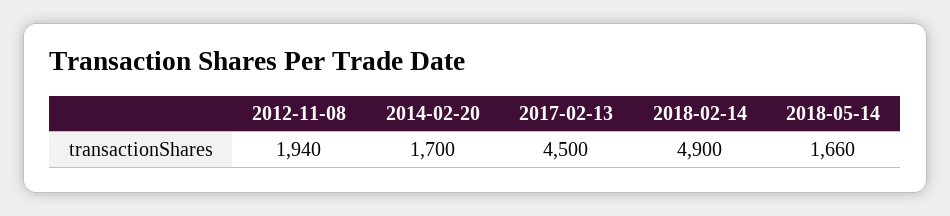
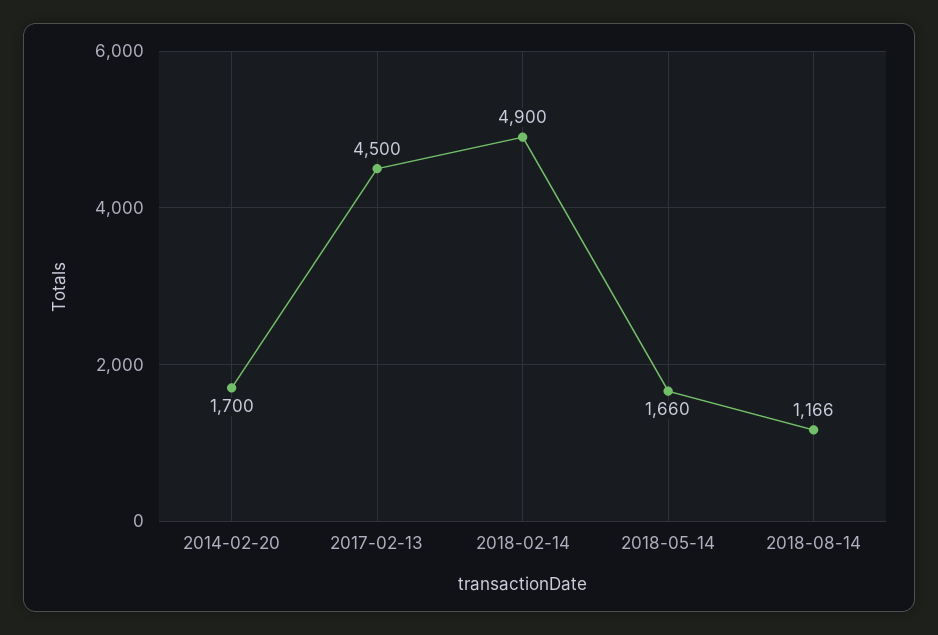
2012-11-08: 1940 -> none
2018-08-14: none -> 1166

